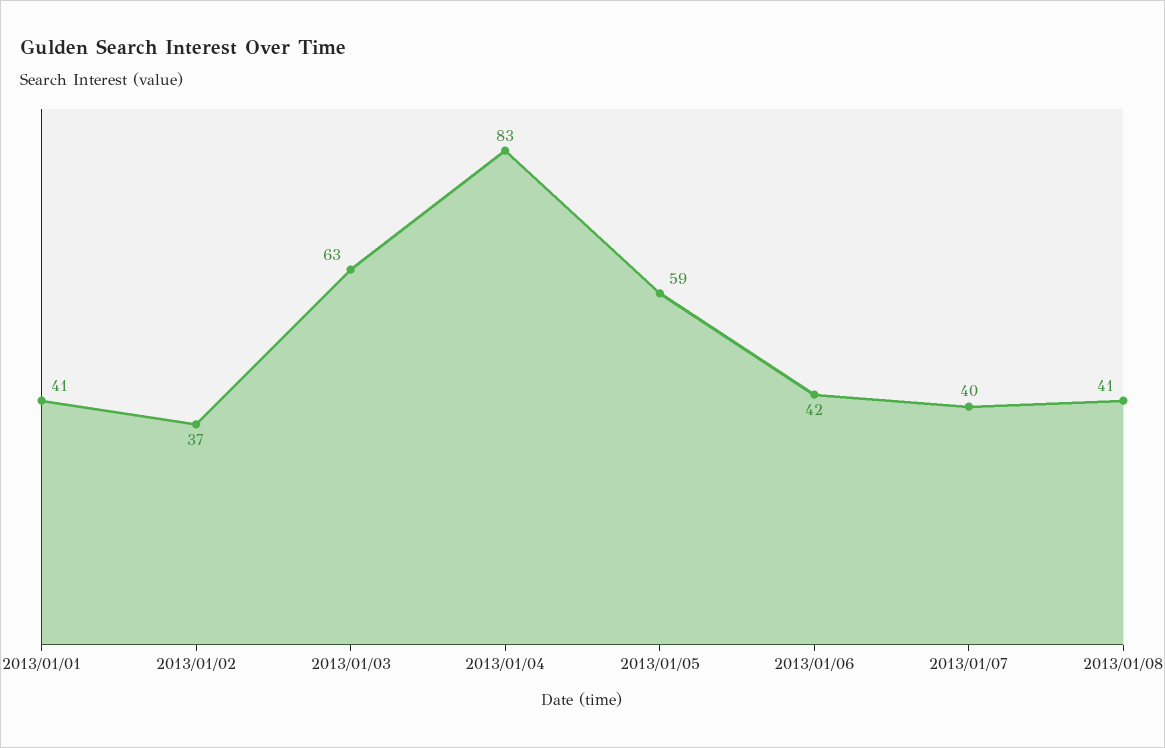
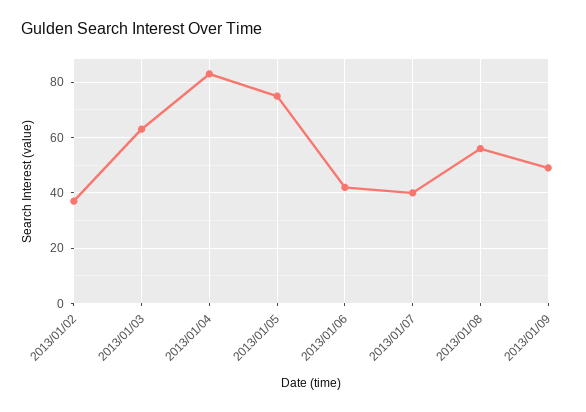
2013/01/01: 41 -> none
2013/01/05: 59 -> 75
2013/01/08: 41 -> 55
2013/01/09: none -> 50

